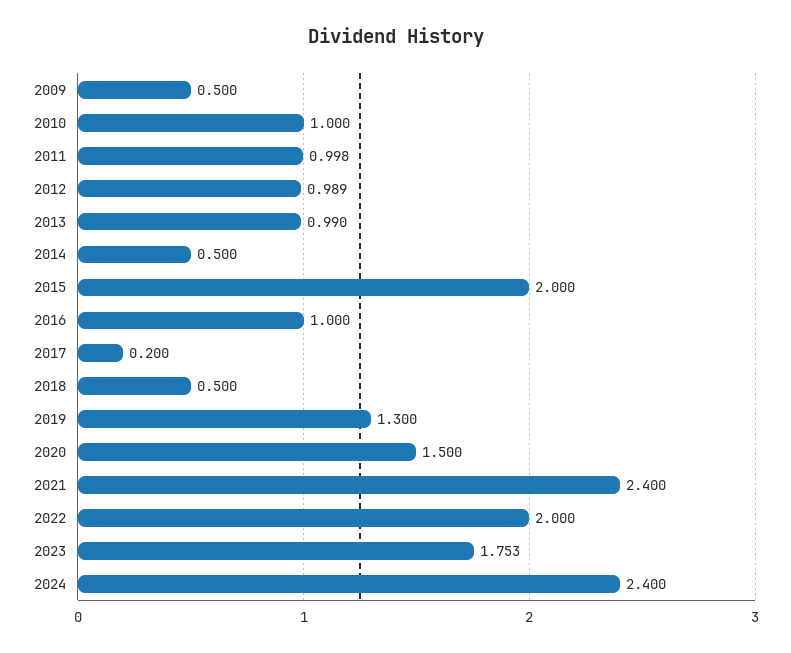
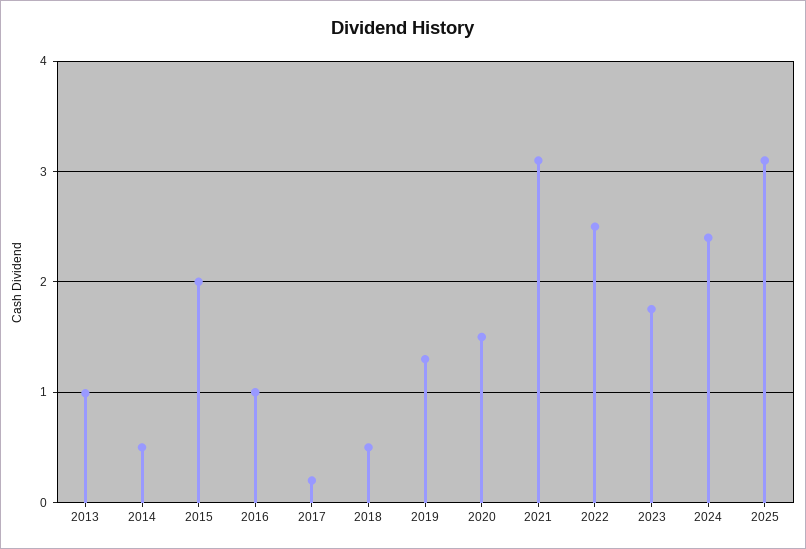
2009: 0.5 -> none
2010: 1 -> none
2011: 0.998 -> none
2012: 0.989 -> none
2021: 2.4 -> 3.1
2022: 2 -> 2.5
2025: none -> 3.1

